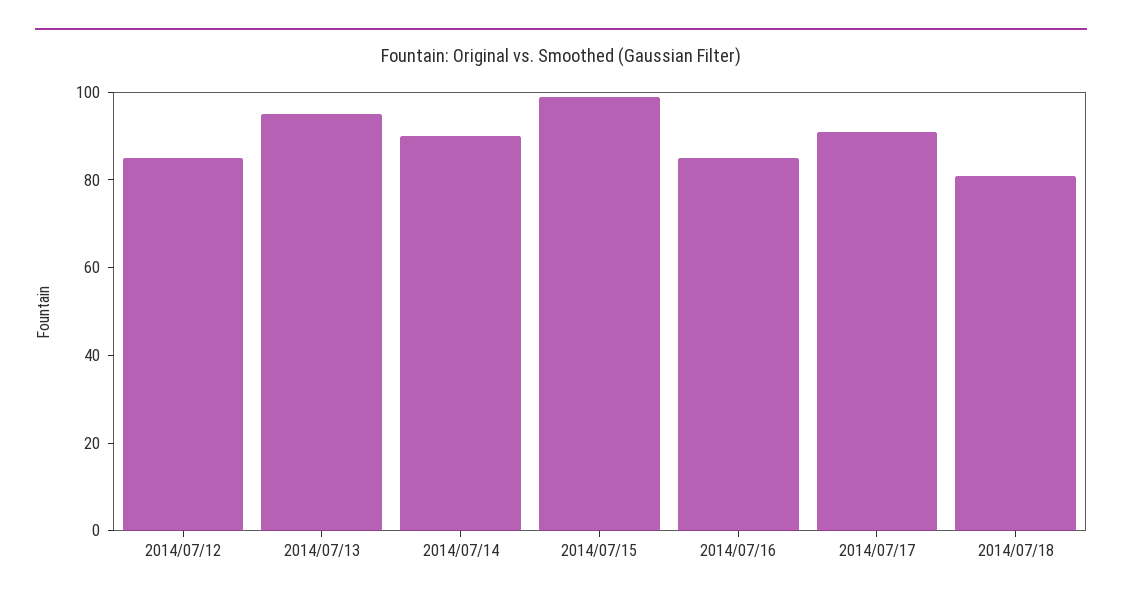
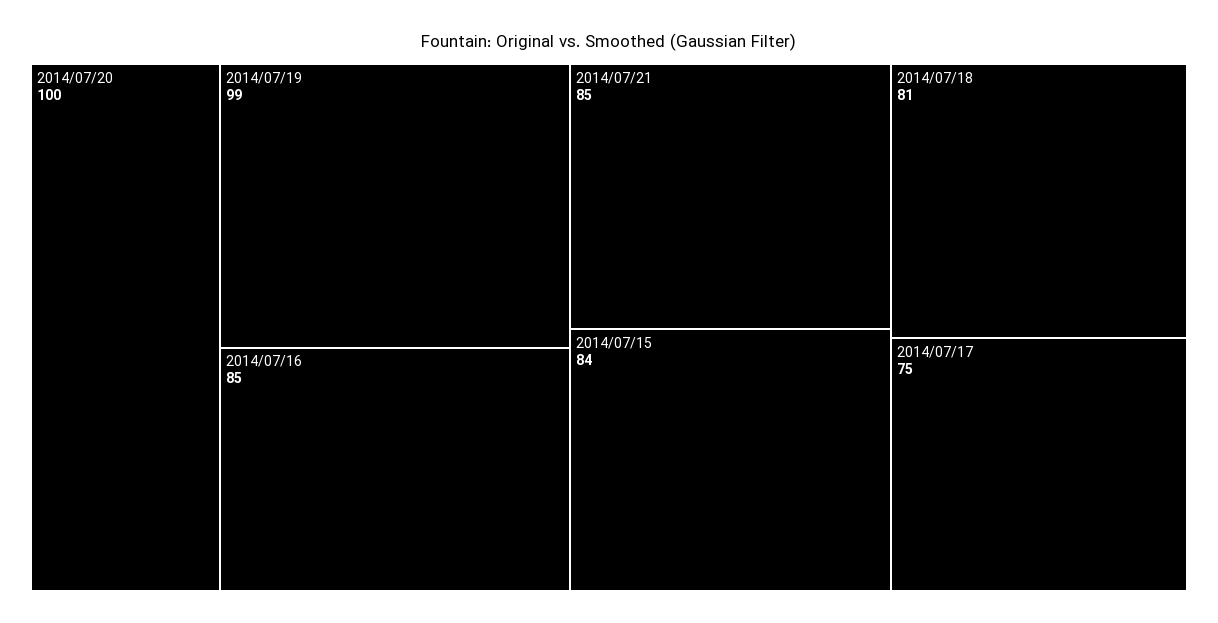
2014/07/12: 85 -> none
2014/07/13: 95 -> none
2014/07/14: 90 -> none
2014/07/15: 100 -> 84
2014/07/17: 90 -> 75
2014/07/20: none -> 100
2014/07/19: none -> 99
2014/07/21: none -> 85

